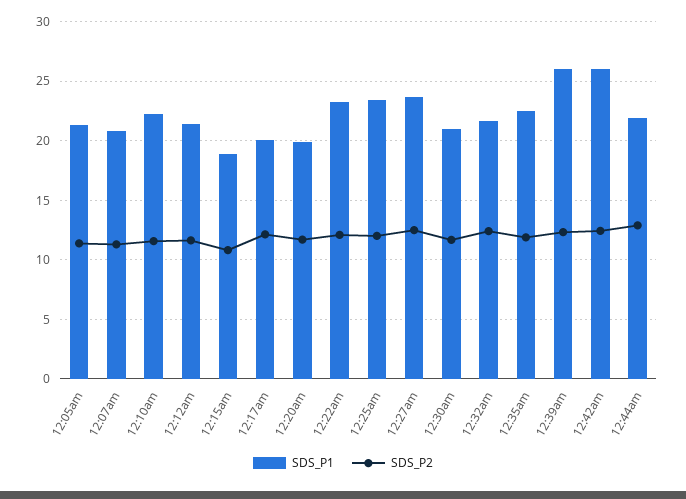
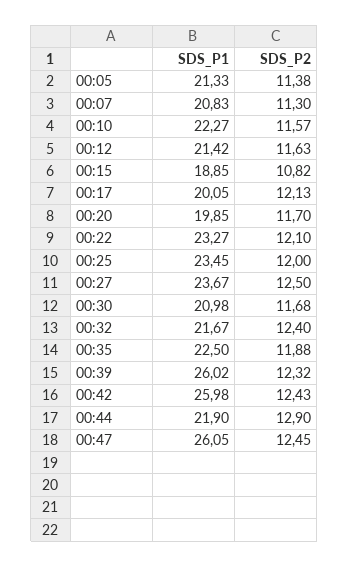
SDS_P1, 00:47: none -> 26.05
SDS_P2, 00:47: none -> 12.45

